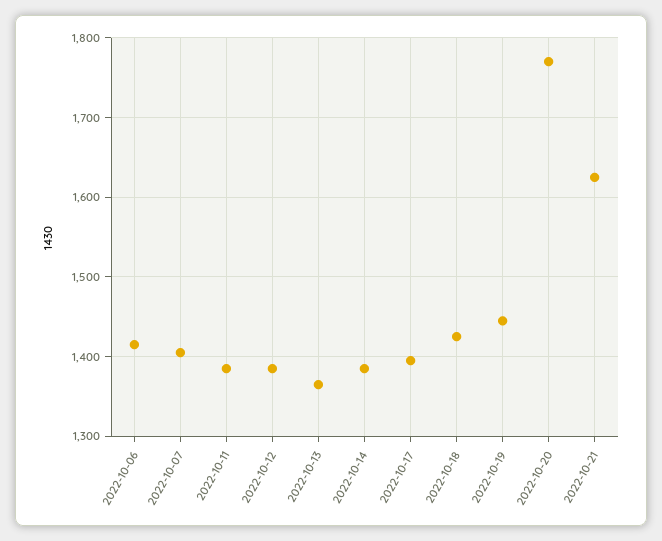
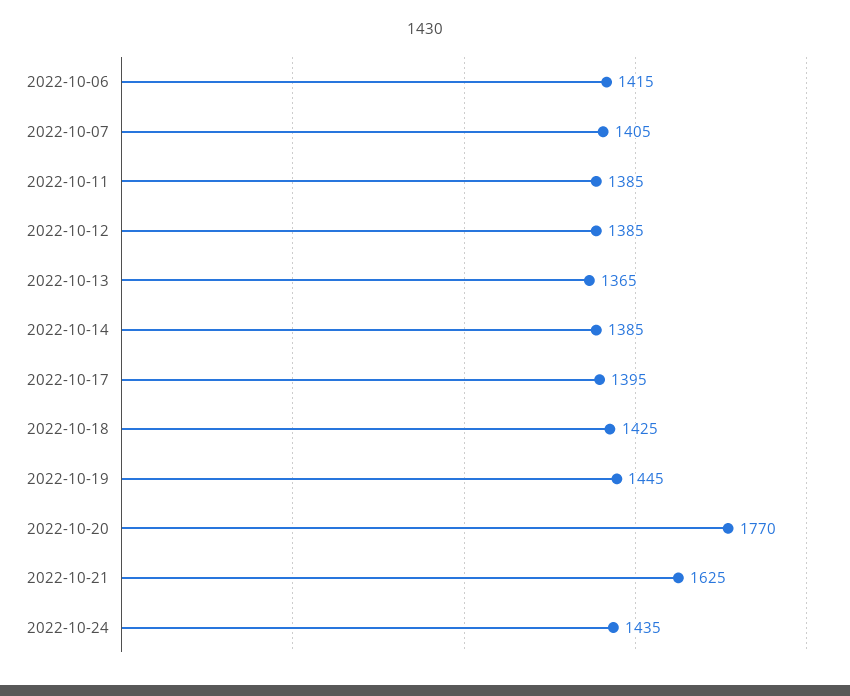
2022-10-24: none -> 1435

